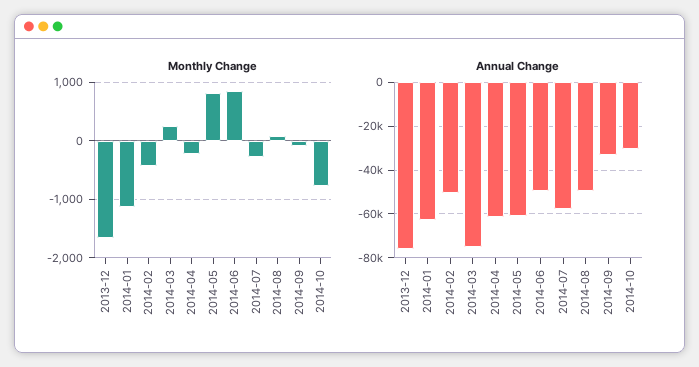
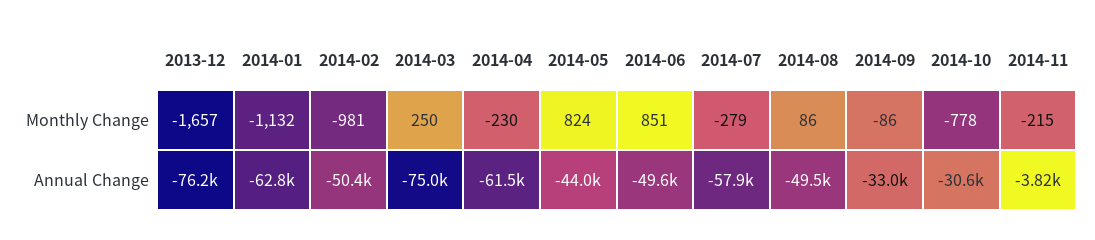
Monthly Change, 2014-02: -400 -> -981
Annual Change, 2014-05: -60000 -> -44000
Monthly Change, 2014-11: none -> -215
Annual Change, 2014-11: none -> -3820

